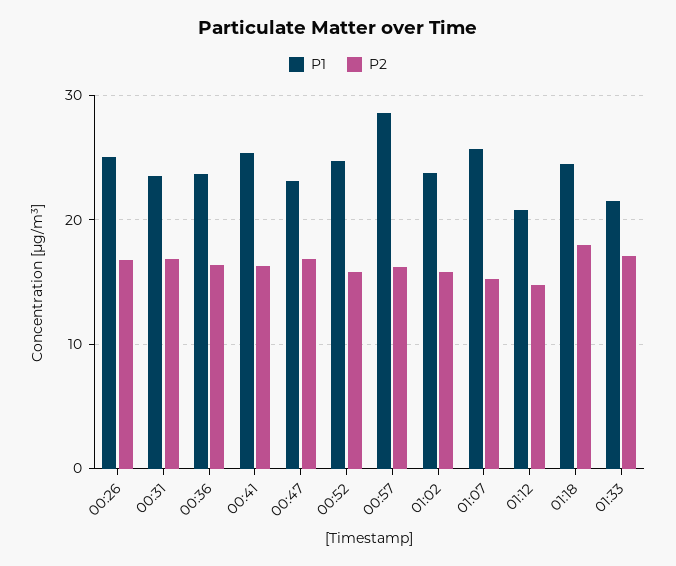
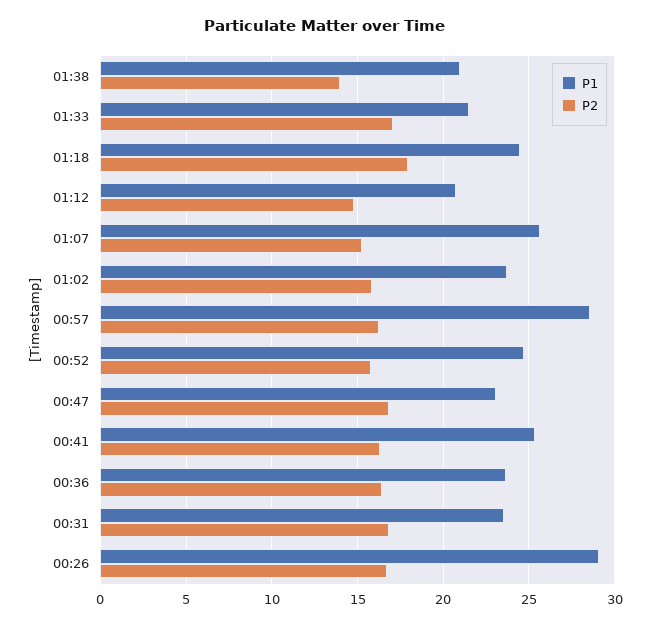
P1, 00:26: 25 -> 29
P1, 01:38: none -> 21
P2, 01:38: none -> 14

